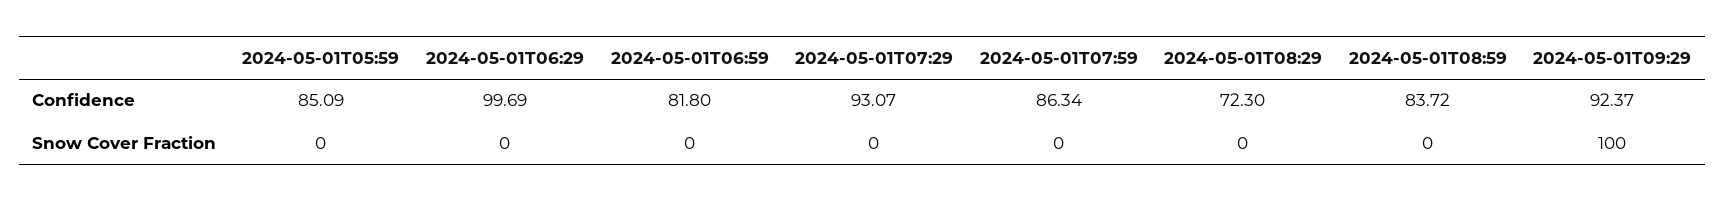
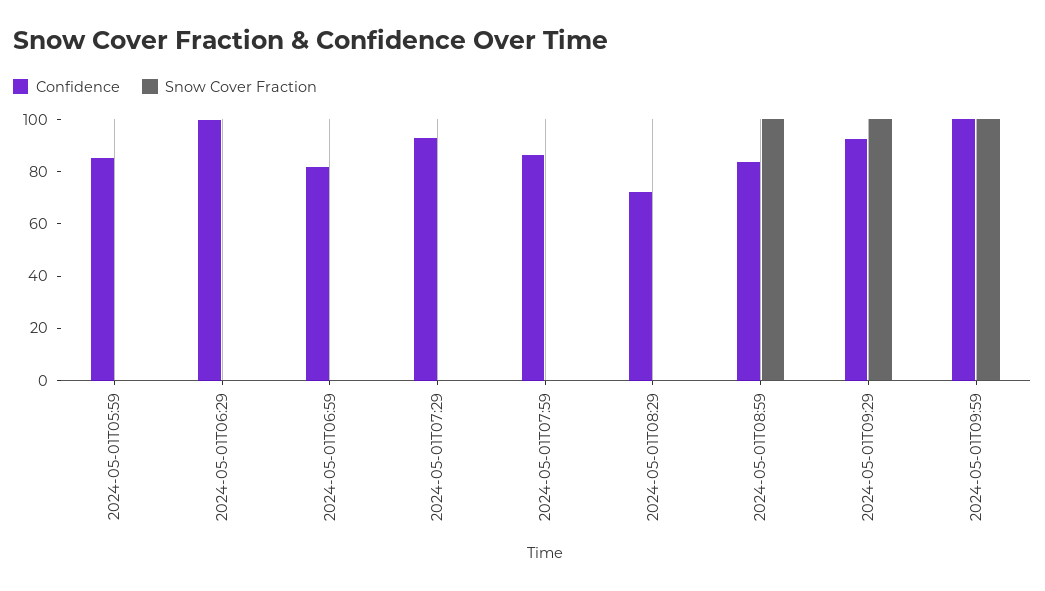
Snow Cover Fraction, 2024-05-01T08:59: 0 -> 100
Confidence, 2024-05-01T09:59: none -> 100
Snow Cover Fraction, 2024-05-01T09:59: none -> 100

